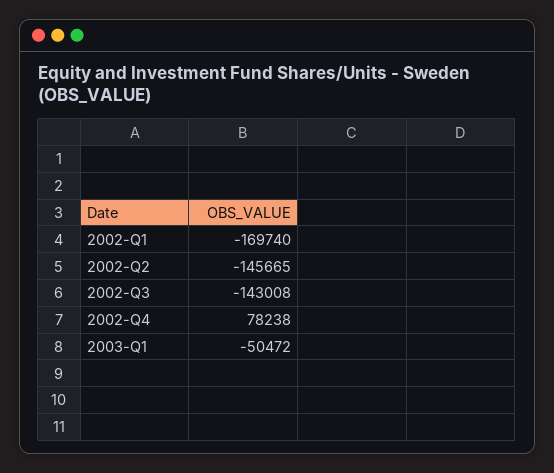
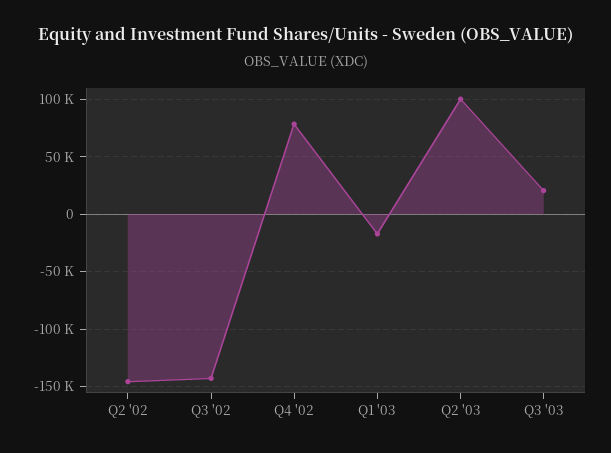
2002-Q1: -169740 -> none
2003-Q1: -50472 -> -20000
Q2 '03: none -> 100000
Q3 '03: none -> 20000

